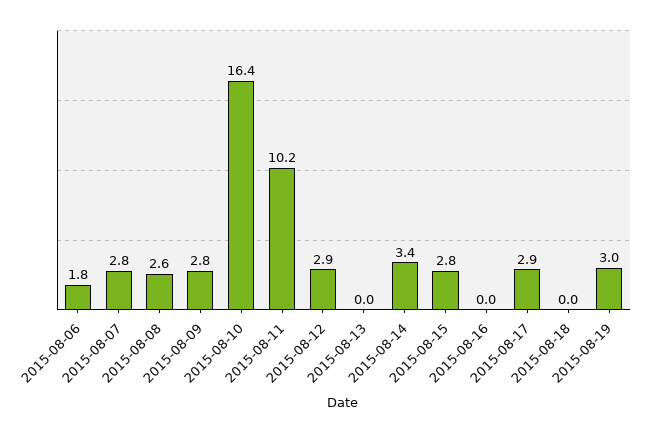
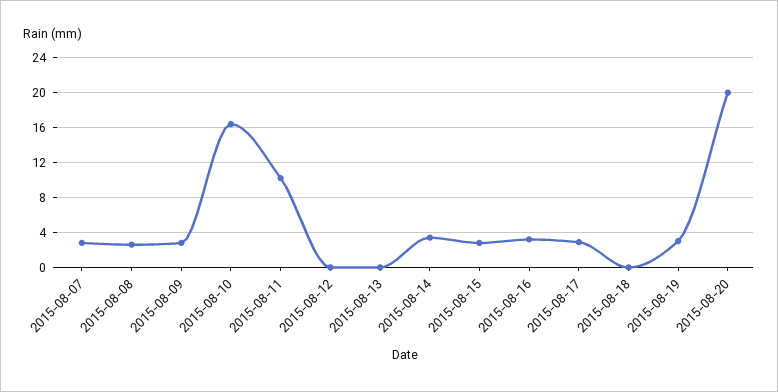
2015-08-06: 1.8 -> none
2015-08-12: 2.9 -> 0
2015-08-16: 0 -> 3
2015-08-20: none -> 20

